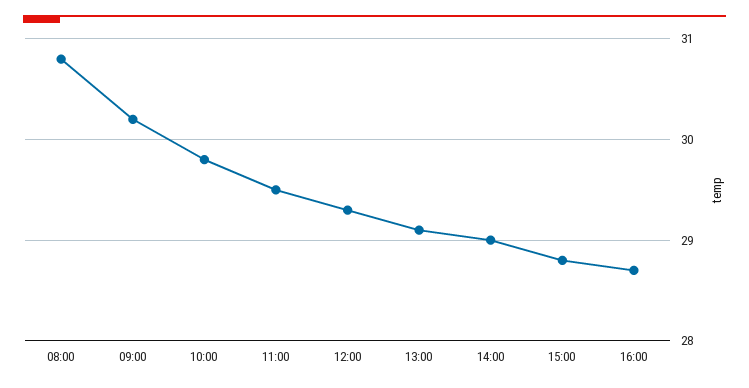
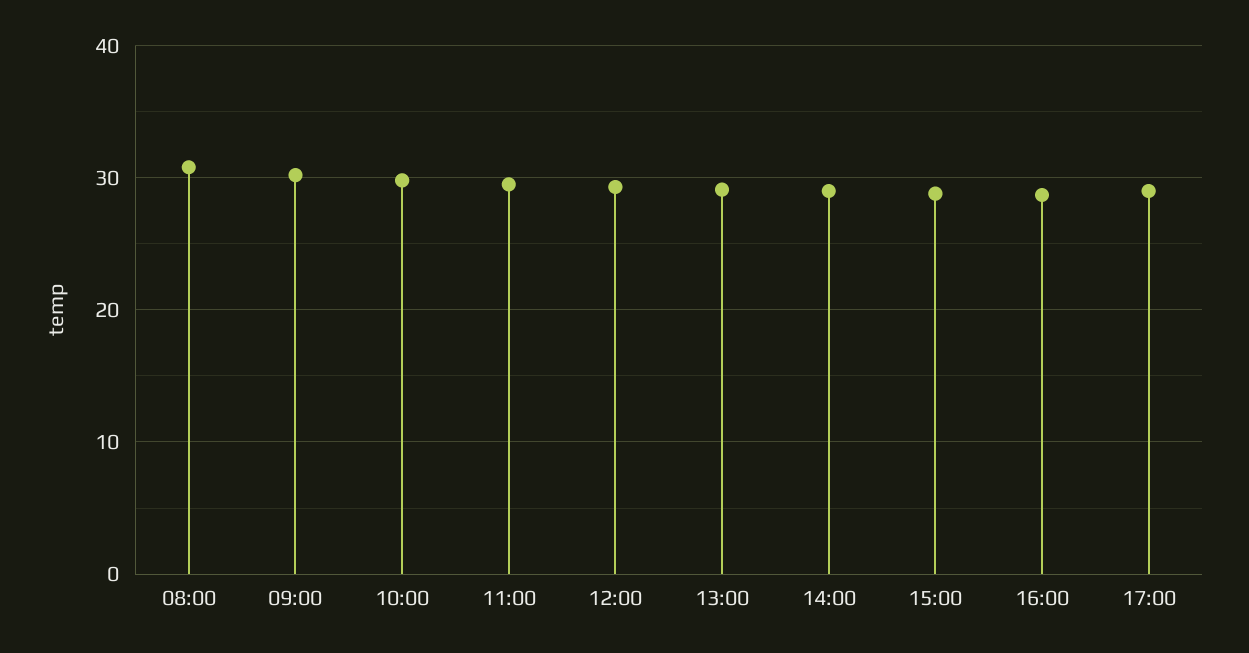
17:00: none -> 29

